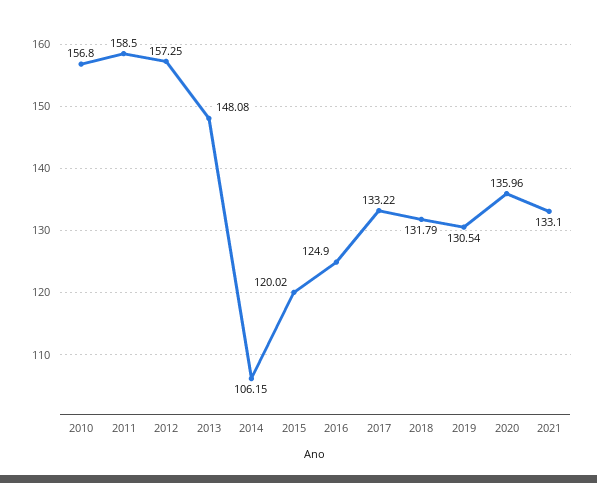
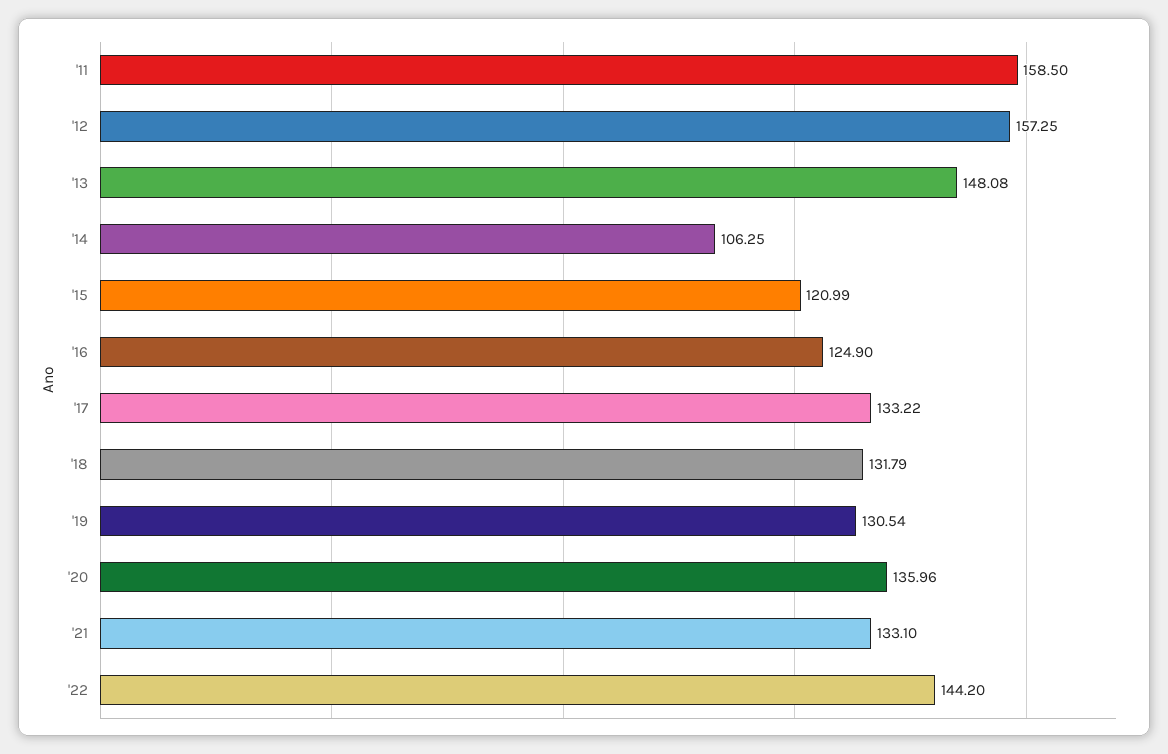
2010: 156.8 -> none
2014: 106.15 -> 106.25
2015: 120.02 -> 120.99
'22: none -> 144.2

